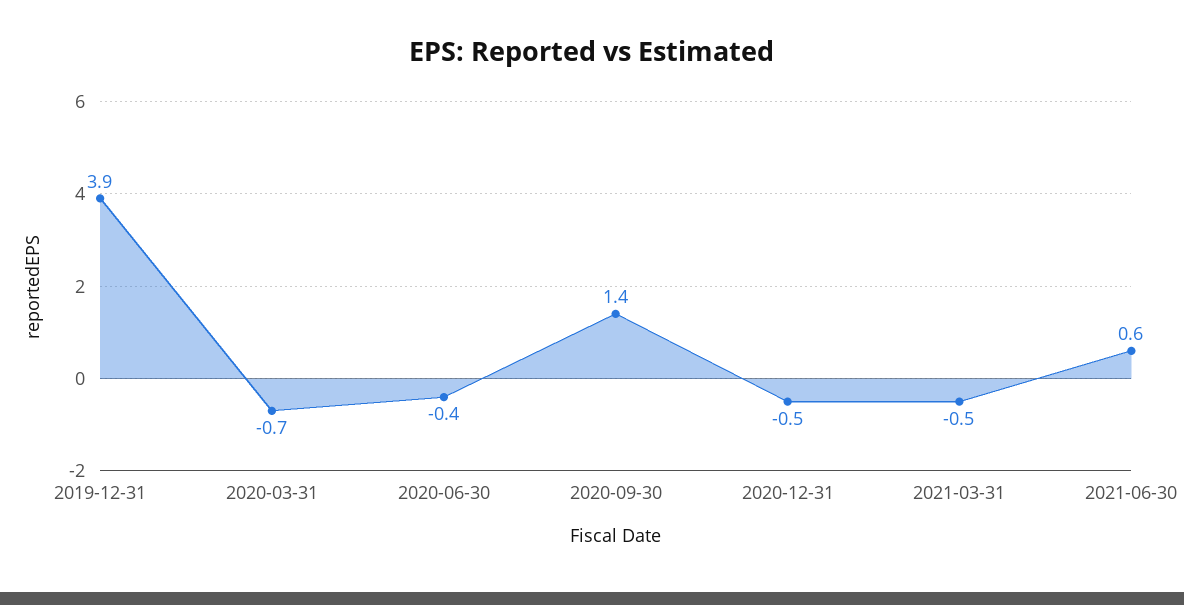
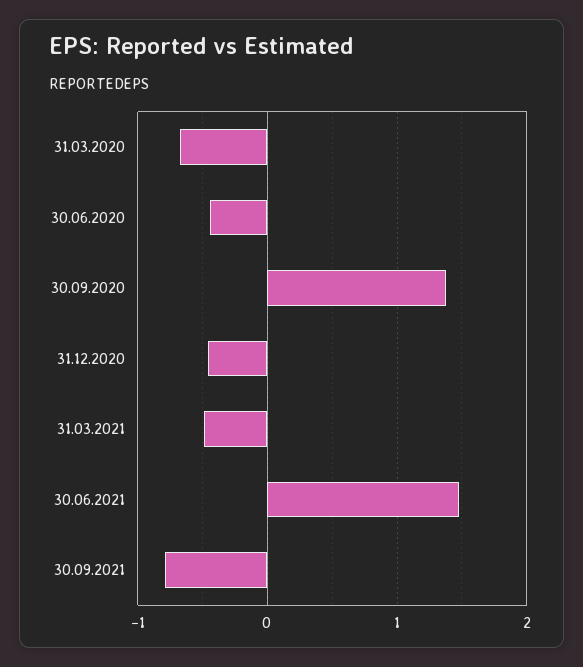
2019-12-31: 3.9 -> none
2021-06-30: 0.6 -> 1.5
30.09.2021: none -> -0.8

